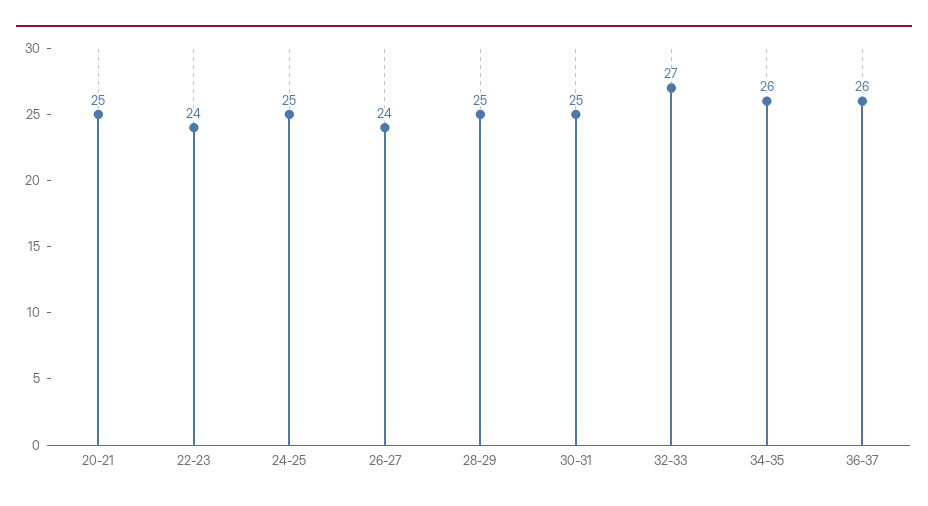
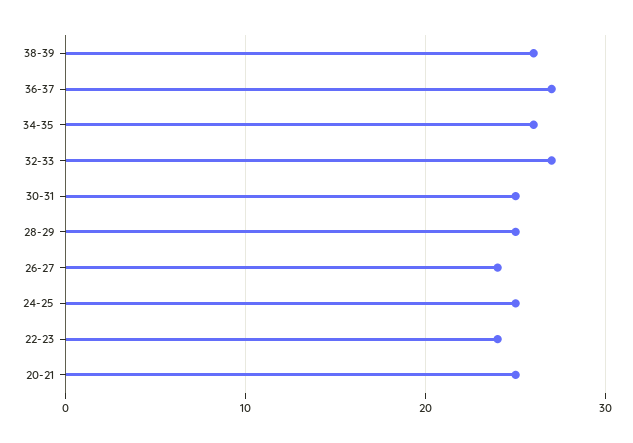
36-37: 26 -> 27
38-39: none -> 26

